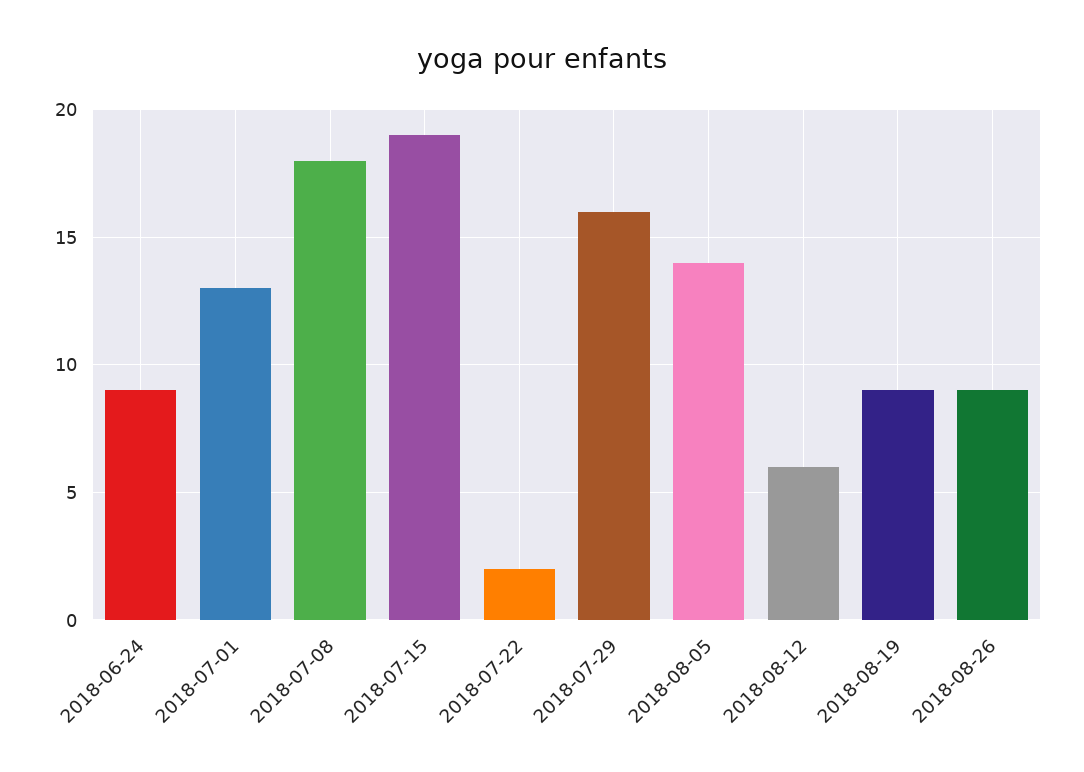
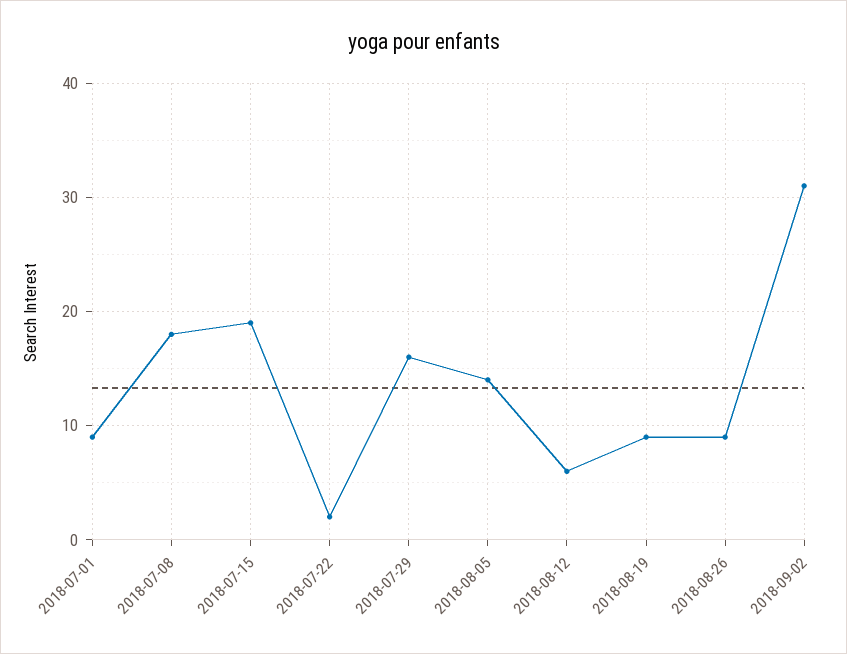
2018-06-24: 9 -> none
2018-07-01: 13 -> 9
2018-09-02: none -> 31

